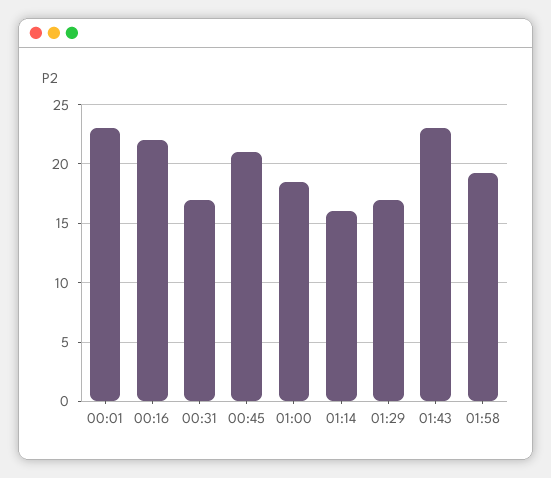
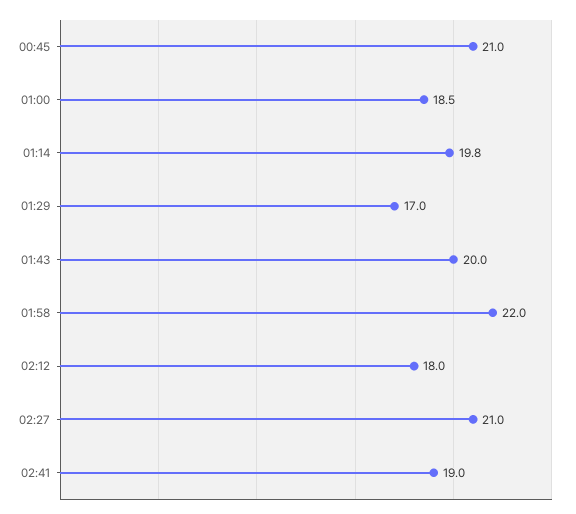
00:01: 23 -> none
00:16: 22 -> none
00:31: 17 -> none
01:14: 16 -> 19.8
01:43: 23 -> 20
01:58: 19 -> 22
02:12: none -> 18
02:27: none -> 21
02:41: none -> 19

